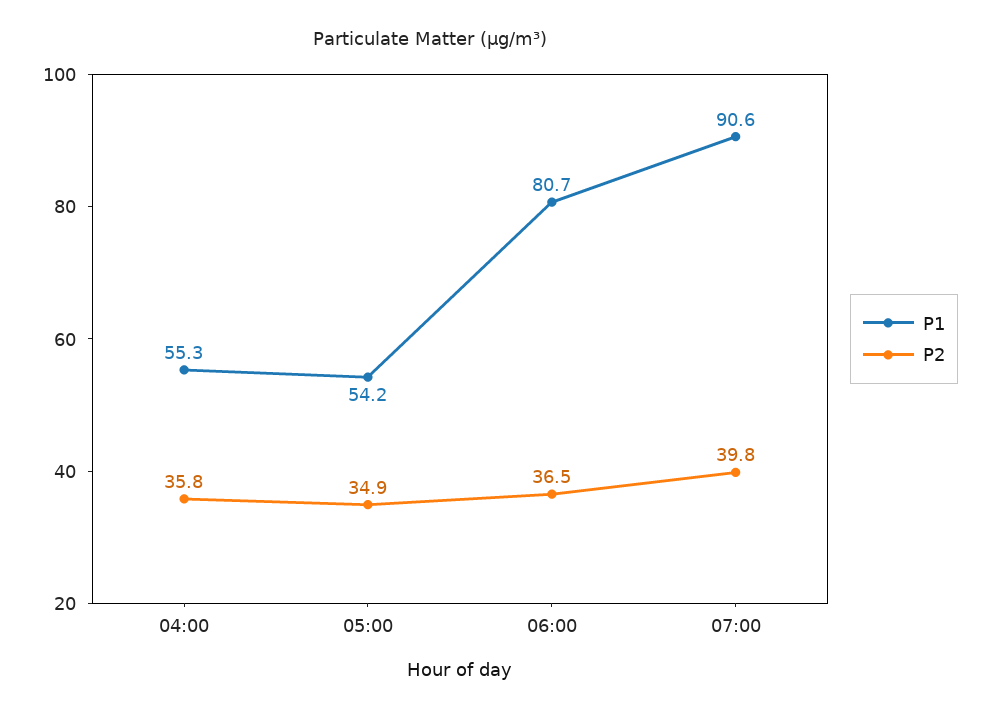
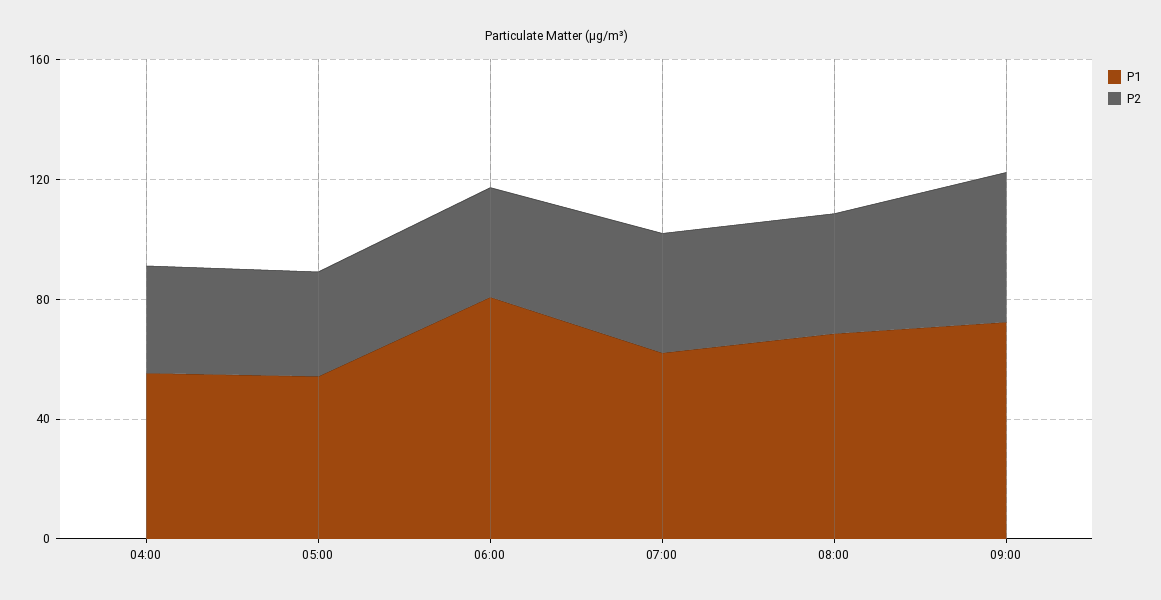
P1, 07:00: 90.6 -> 60
P1, 08:00: none -> 70
P2, 08:00: none -> 40
P1, 09:00: none -> 70
P2, 09:00: none -> 50

